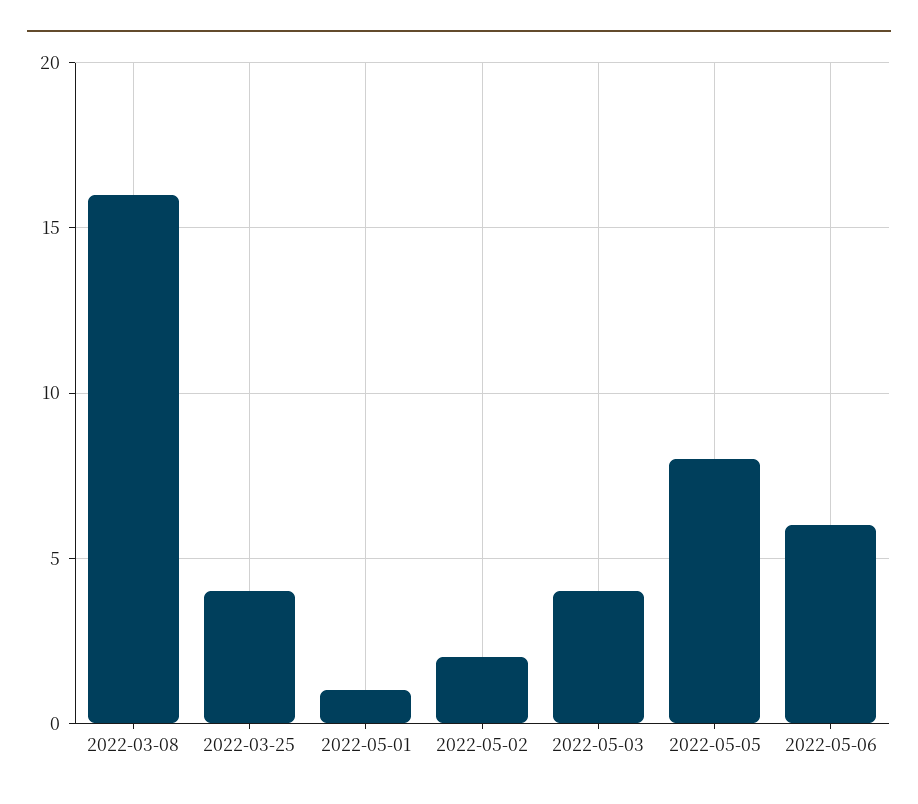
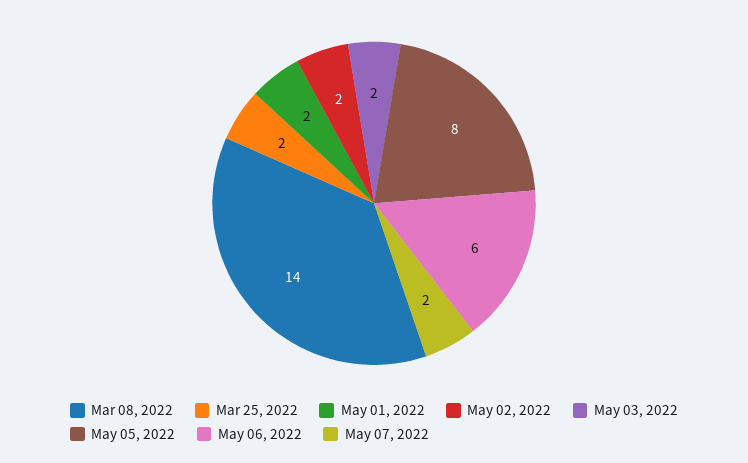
2022-03-08: 16 -> 14
2022-03-25: 4 -> 2
2022-05-01: 1 -> 2
2022-05-03: 4 -> 2
May 07, 2022: none -> 2

